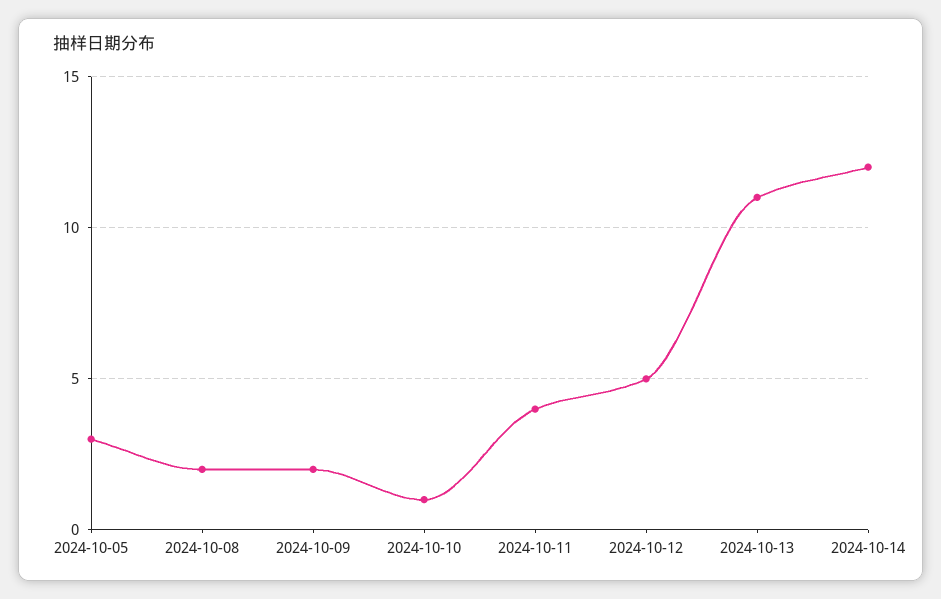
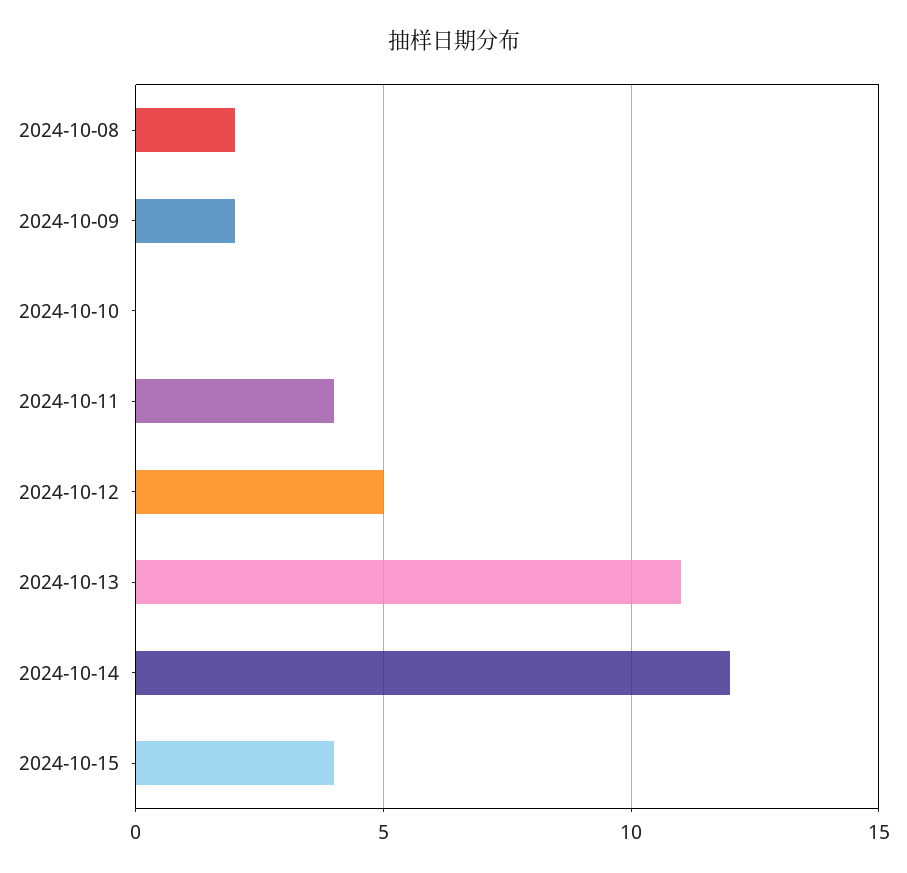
2024-10-05: 3 -> none
2024-10-10: 1 -> 0
2024-10-15: none -> 4

